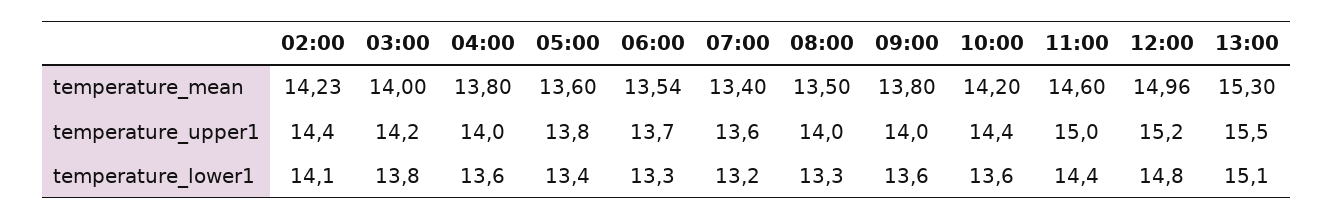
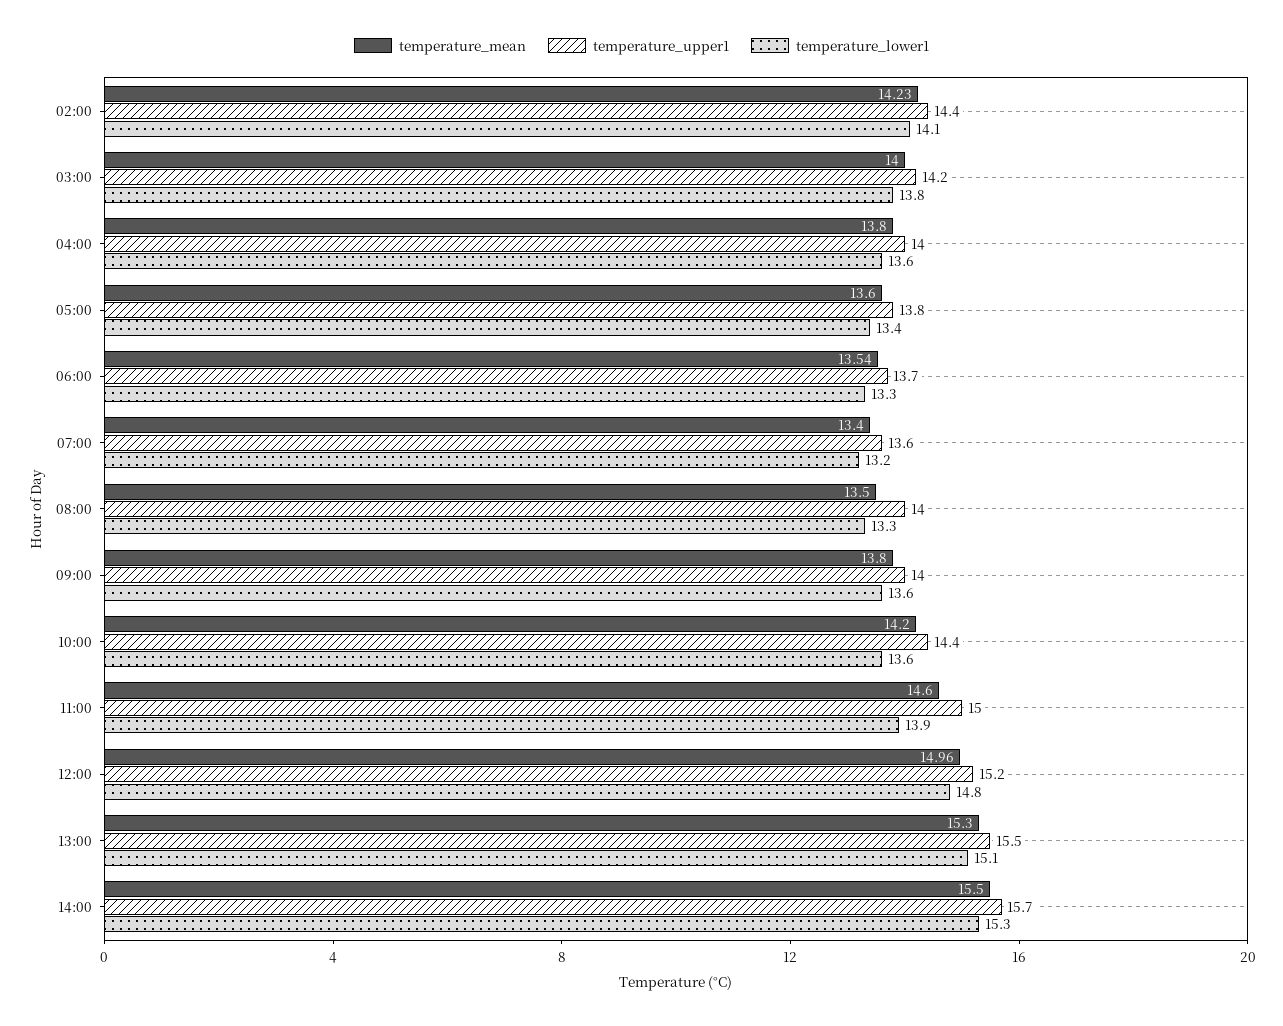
temperature_lower1, 11:00: 14.4 -> 13.9
temperature_mean, 14:00: none -> 15.5
temperature_upper1, 14:00: none -> 15.7
temperature_lower1, 14:00: none -> 15.3

